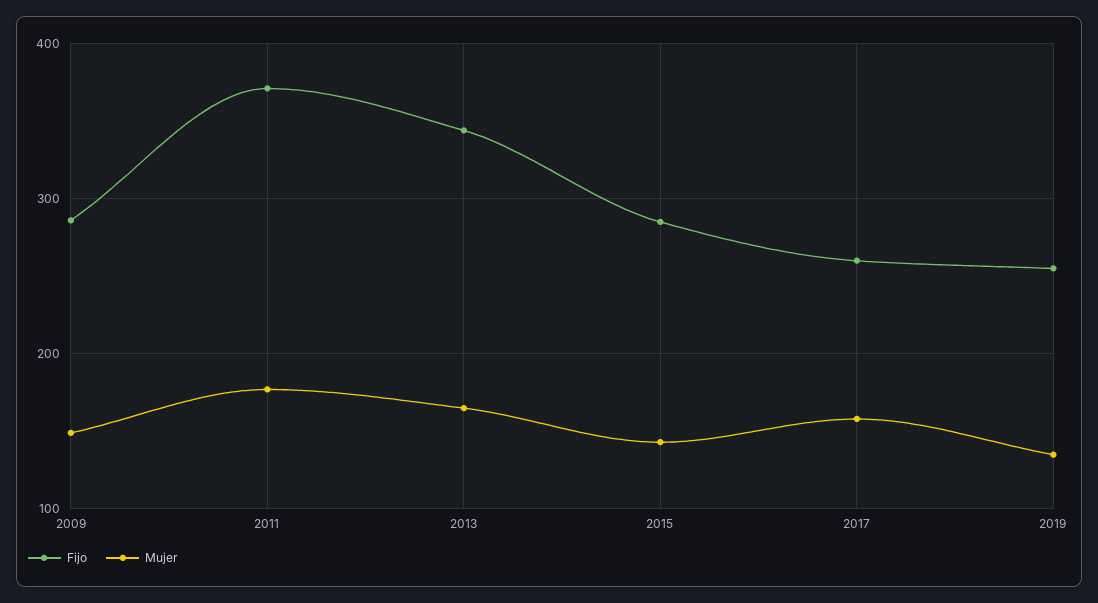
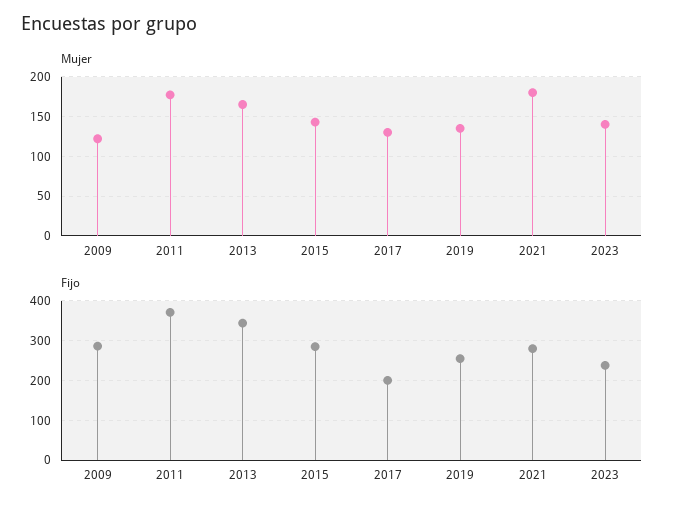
Mujer, 2009: 150 -> 120
Fijo, 2017: 260 -> 200
Mujer, 2017: 160 -> 130
Mujer, 2021: none -> 180
Mujer, 2023: none -> 140
Fijo, 2021: none -> 280
Fijo, 2023: none -> 240

